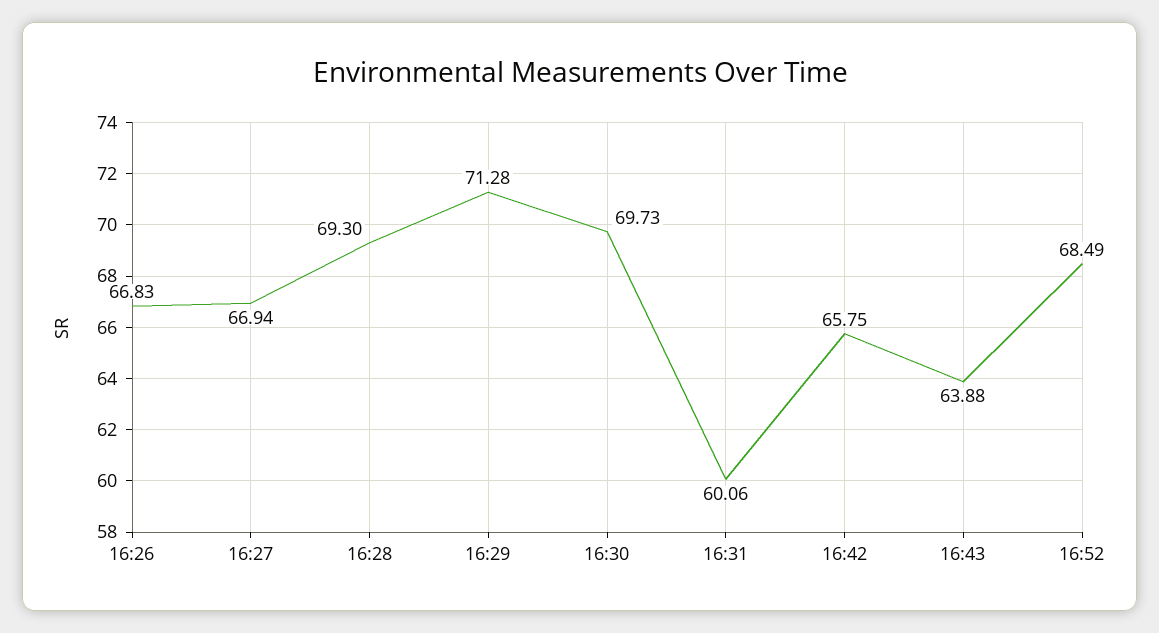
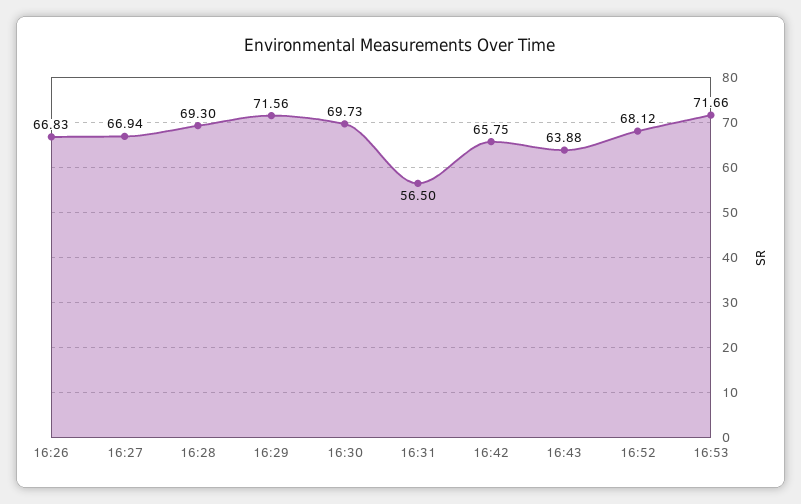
16:29: 71.28 -> 71.56
16:31: 60.06 -> 56.5
16:52: 68.49 -> 68.12
16:53: none -> 71.66

